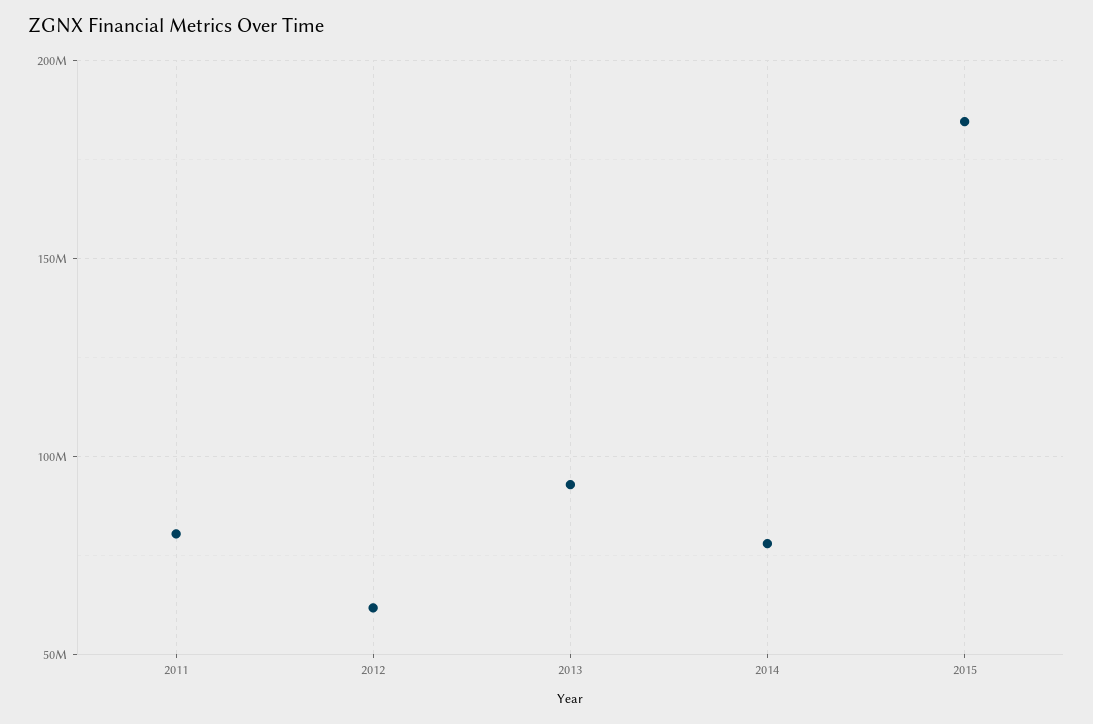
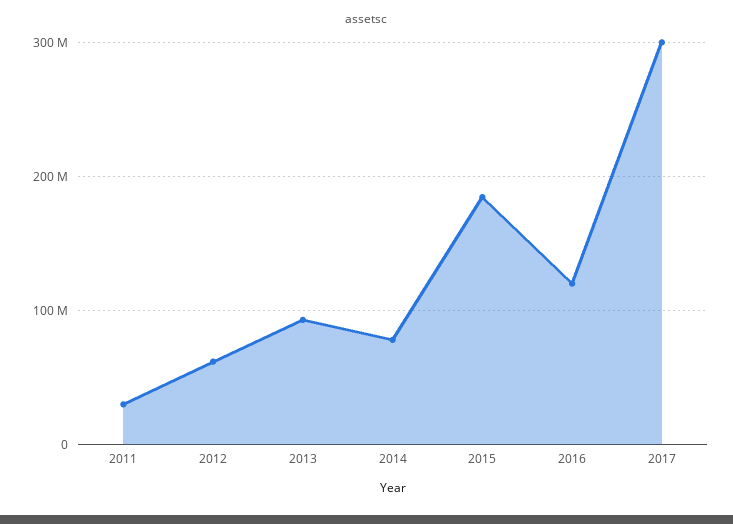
2011: 80000000 -> 30000000
2016: none -> 120000000
2017: none -> 300000000

